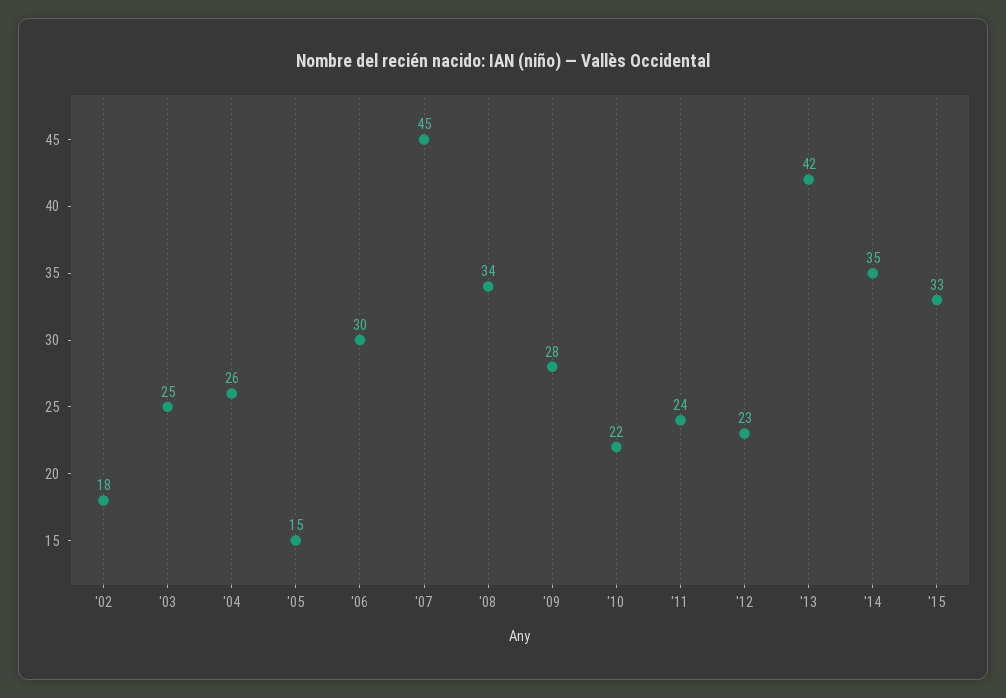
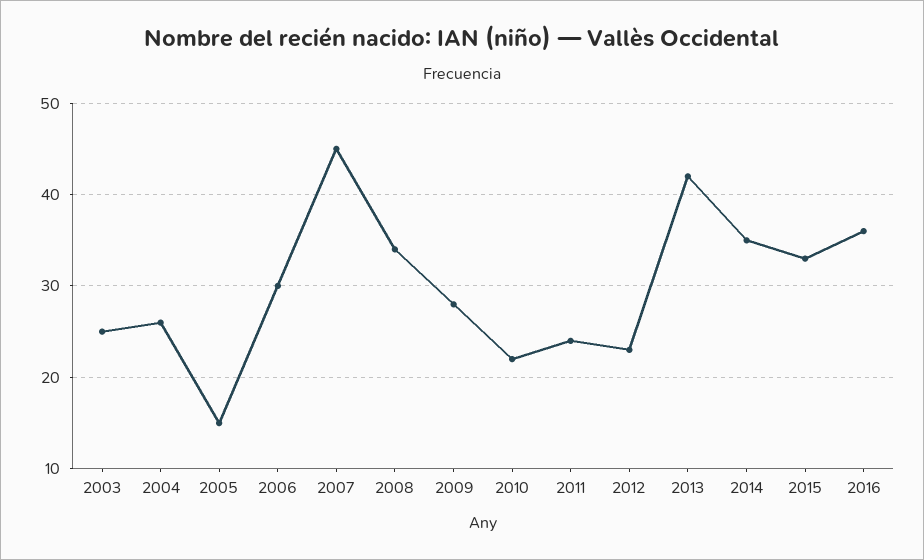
'02: 18 -> none
2016: none -> 36

